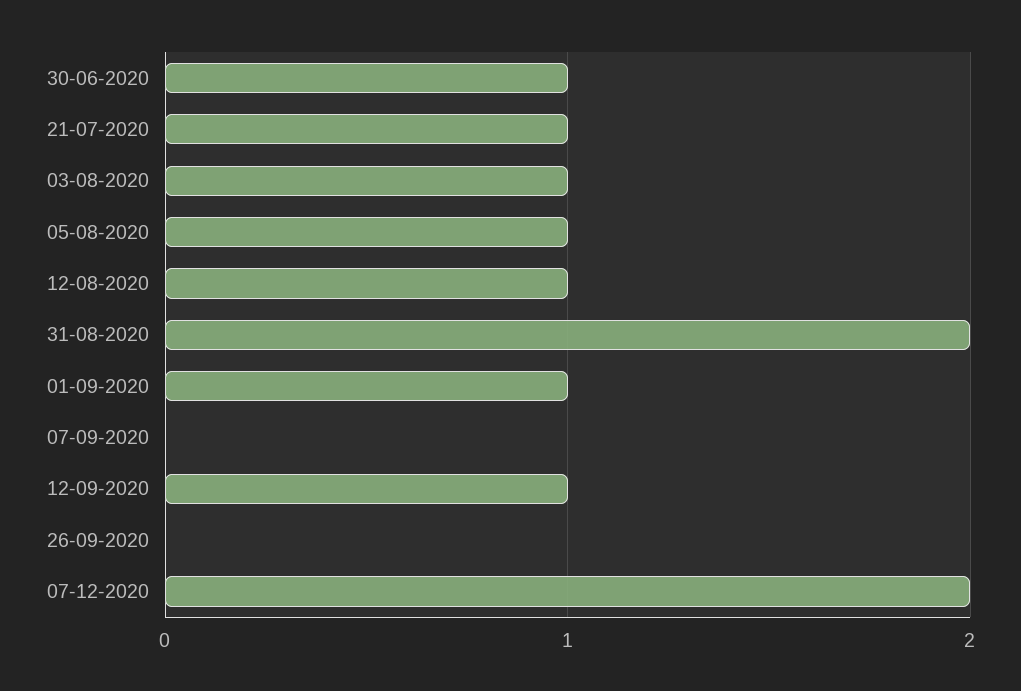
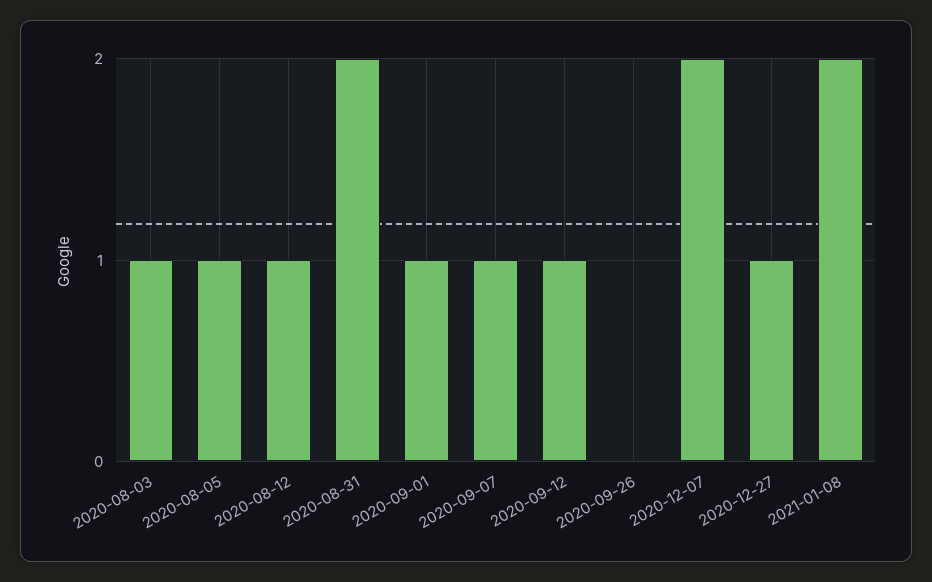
30-06-2020: 1 -> none
21-07-2020: 1 -> none
07-09-2020: 0 -> 1
2020-12-27: none -> 1
2021-01-08: none -> 2

